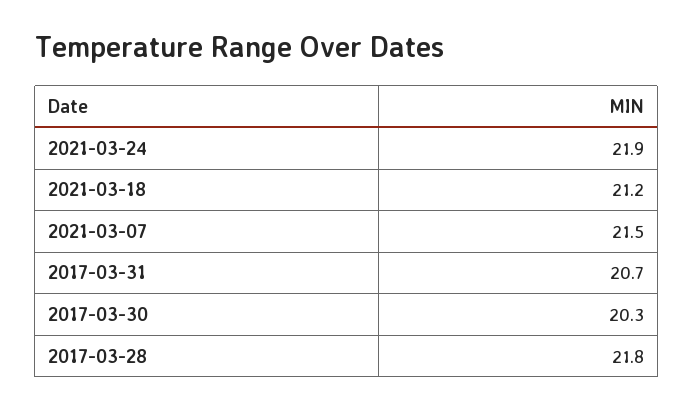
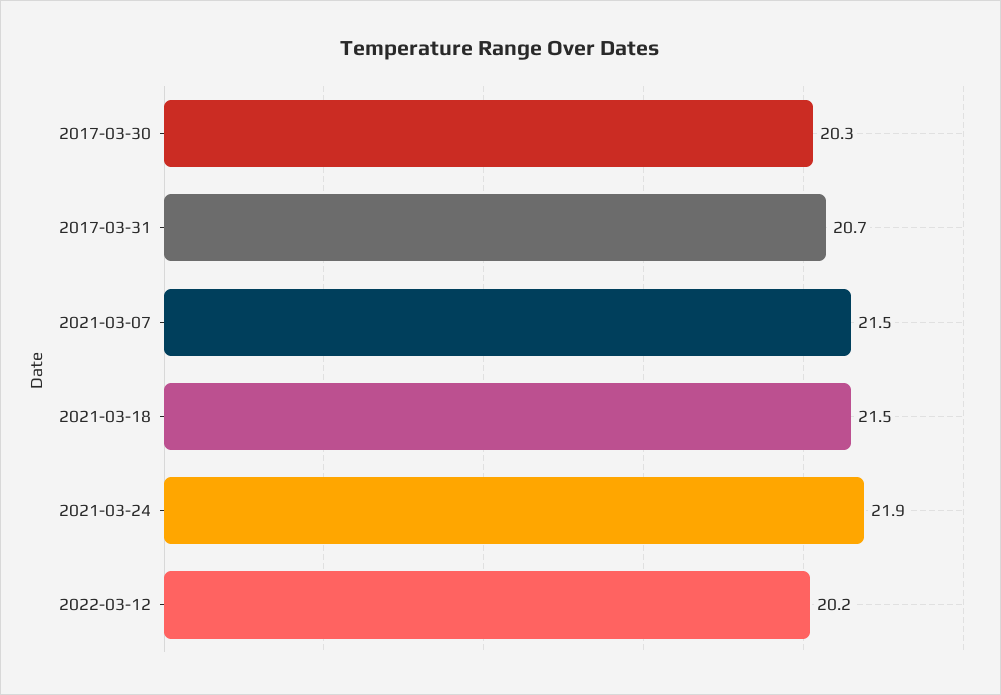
2021-03-18: 21.2 -> 21.5
2017-03-28: 21.8 -> none
2022-03-12: none -> 20.2

